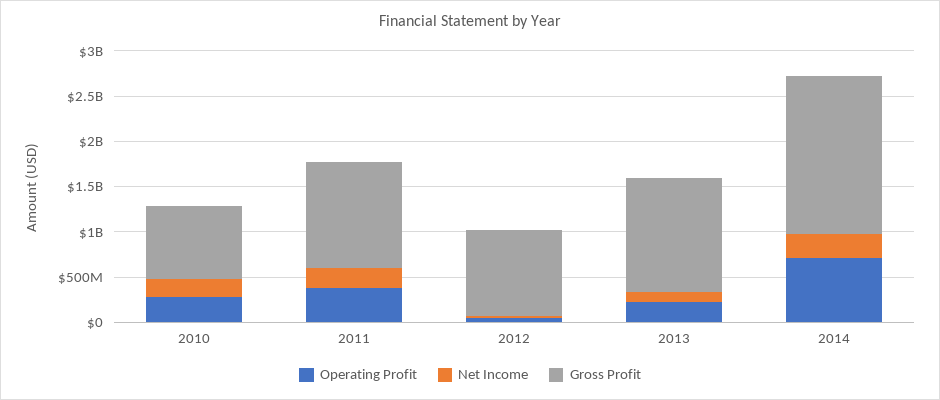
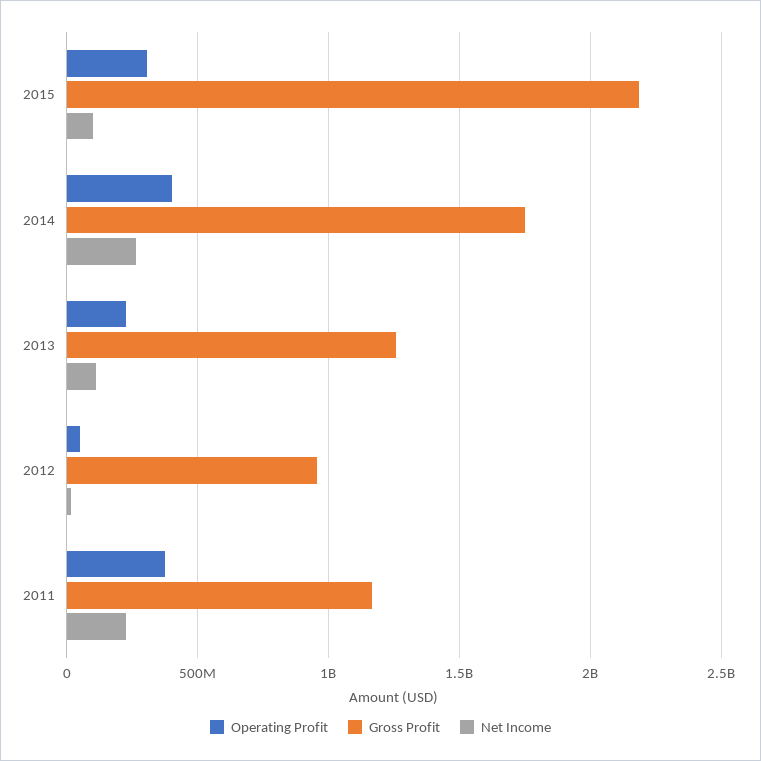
Operating Profit, 2010: 300000000 -> none
Net Income, 2010: 200000000 -> none
Gross Profit, 2010: 800000000 -> none
Operating Profit, 2014: 700000000 -> 400000000
Operating Profit, 2015: none -> 300000000
Gross Profit, 2015: none -> 2200000000
Net Income, 2015: none -> 100000000

